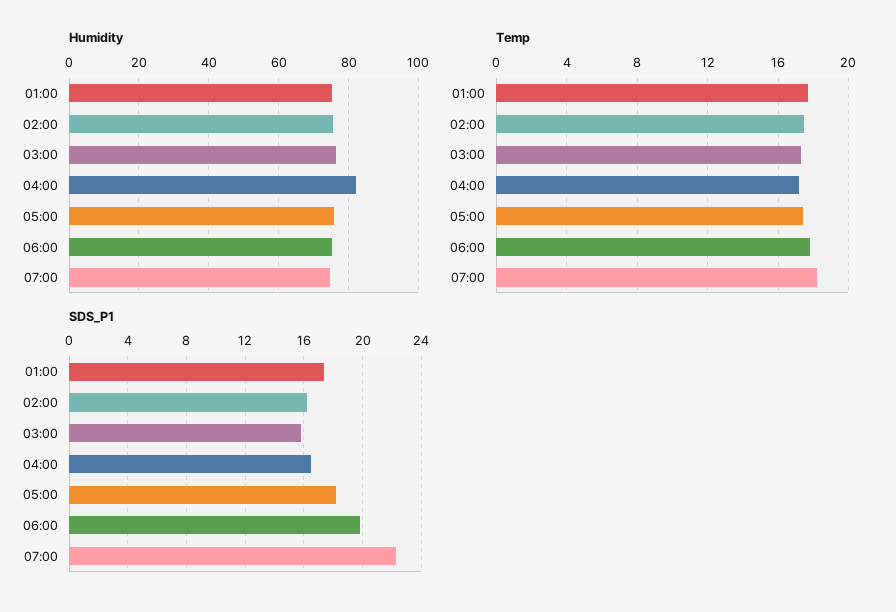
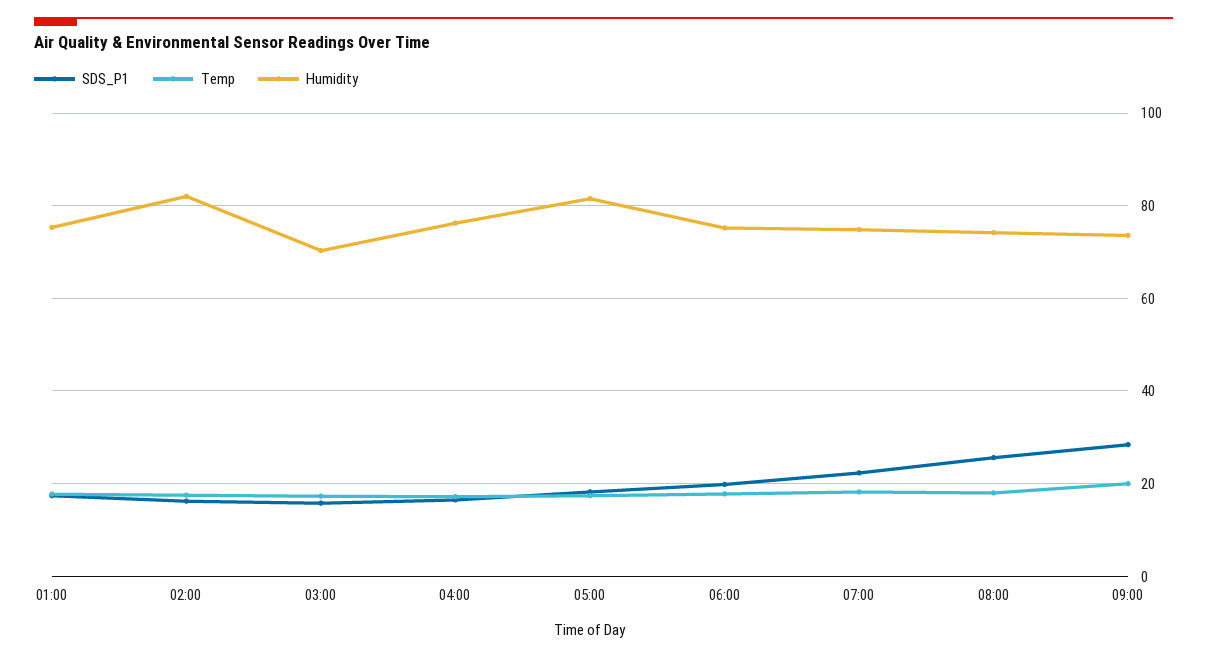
Humidity, 02:00: 76 -> 82
Humidity, 03:00: 76 -> 70
Humidity, 04:00: 82 -> 76
Humidity, 05:00: 76 -> 82
SDS_P1, 08:00: none -> 26
Temp, 08:00: none -> 18
Humidity, 08:00: none -> 74
SDS_P1, 09:00: none -> 28
Temp, 09:00: none -> 20
Humidity, 09:00: none -> 74

